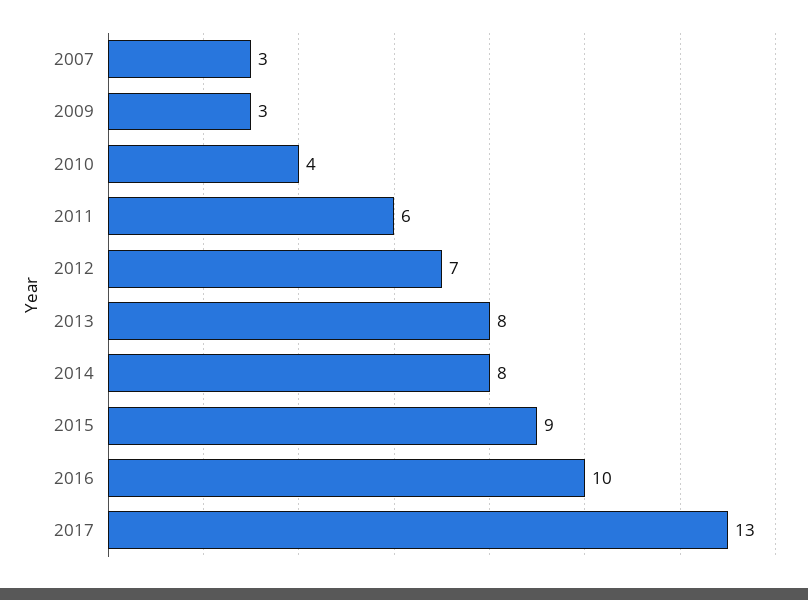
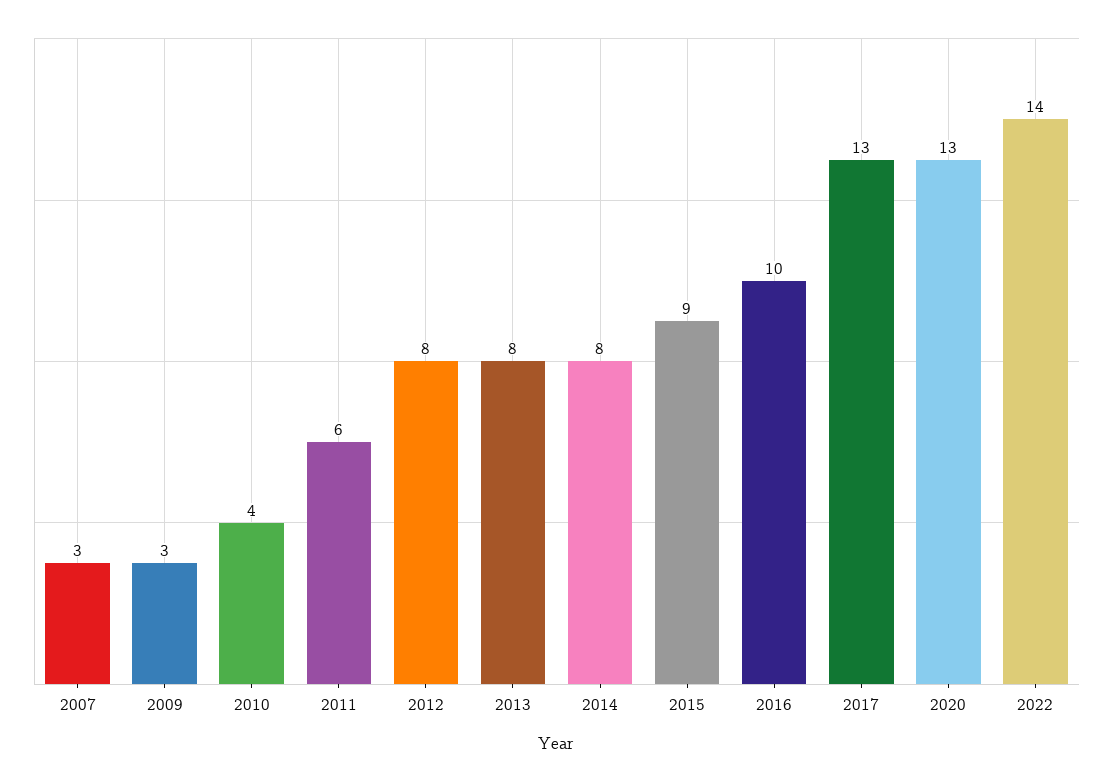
2012: 7 -> 8
2020: none -> 13
2022: none -> 14

